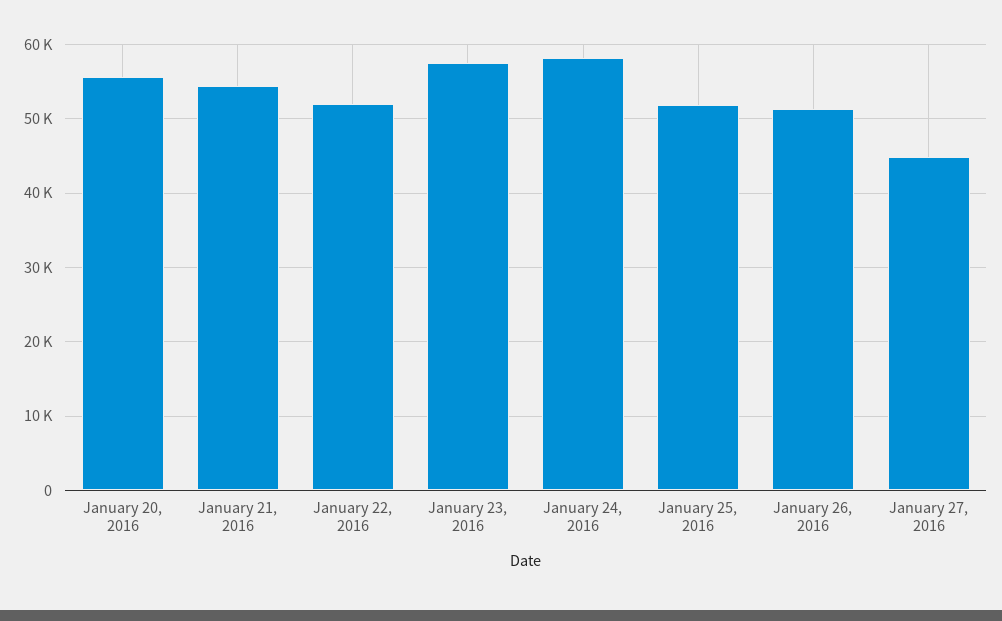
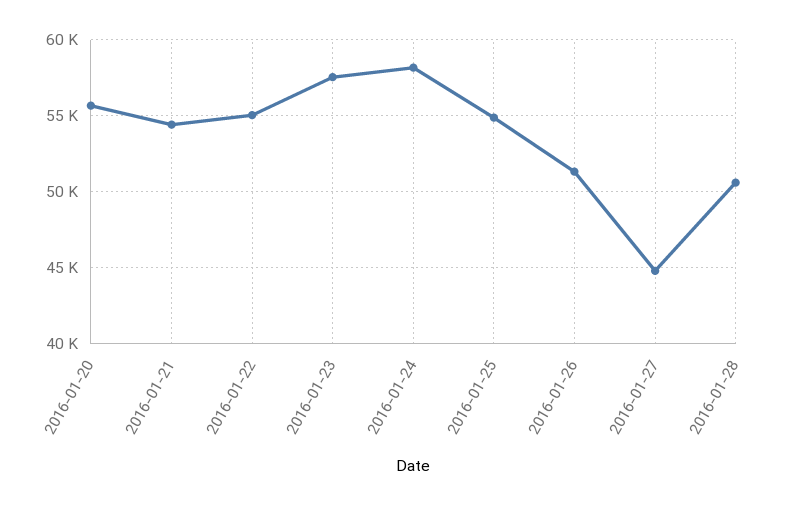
January 22, 2016: 52000 -> 55000
January 25, 2016: 52000 -> 55000
2016-01-28: none -> 50500

